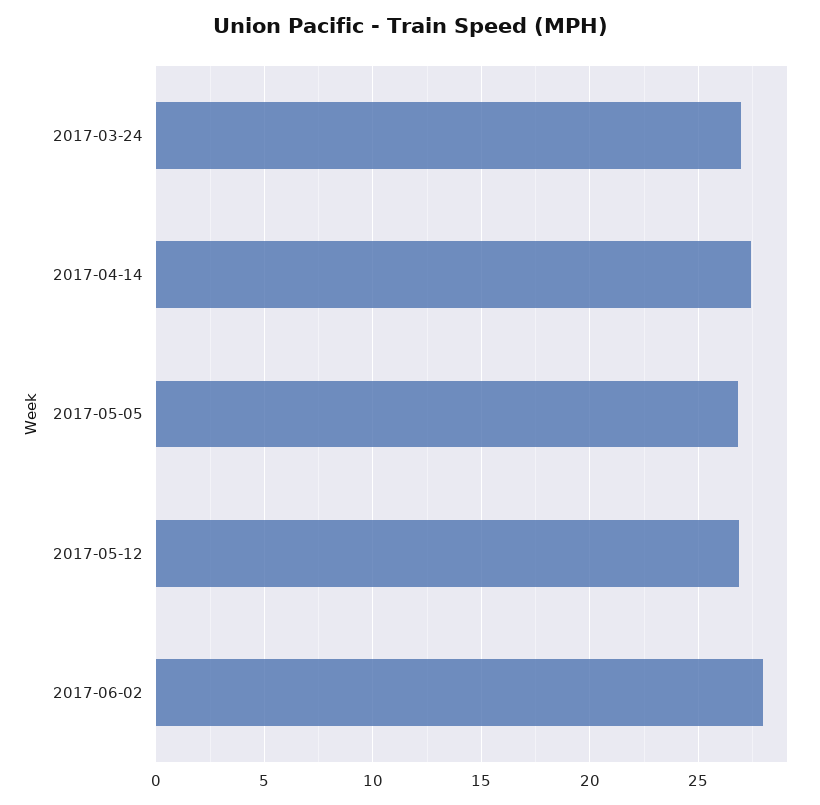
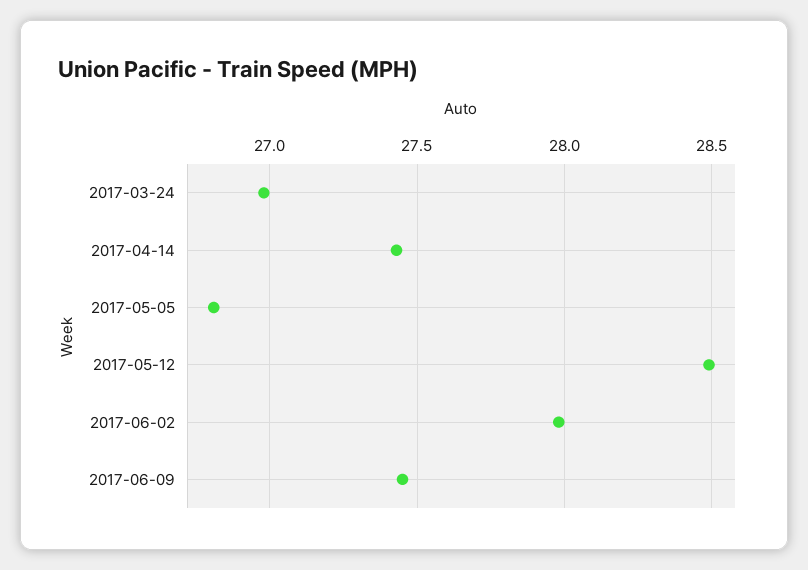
2017-05-12: 27 -> 28.5
2017-06-09: none -> 27.45

